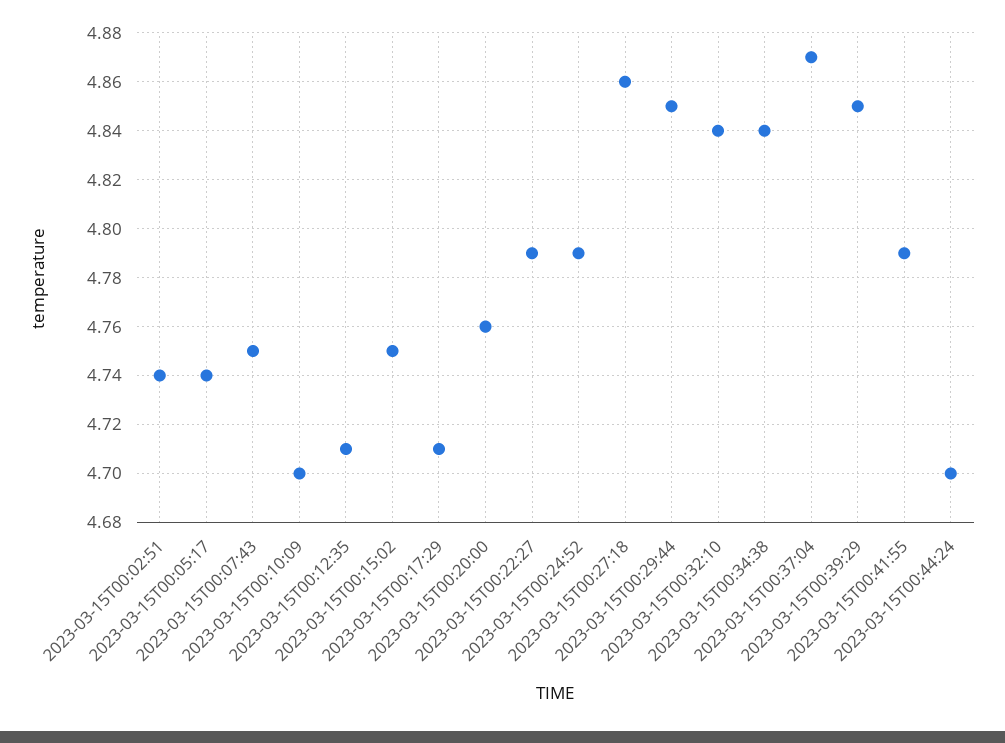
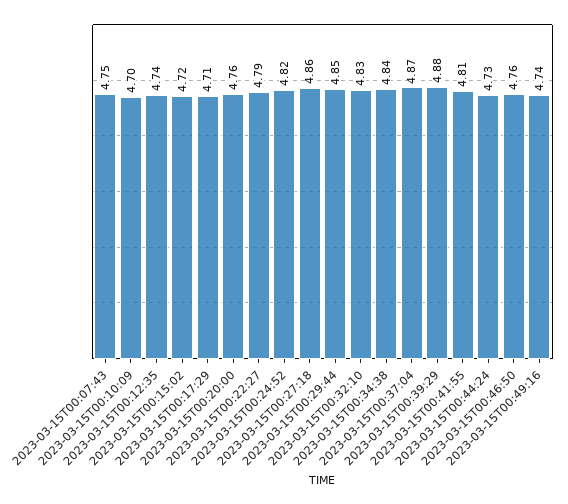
2023-03-15T00:02:51: 4.74 -> none
2023-03-15T00:05:17: 4.74 -> none
2023-03-15T00:12:35: 4.71 -> 4.74
2023-03-15T00:15:02: 4.75 -> 4.72
2023-03-15T00:24:52: 4.79 -> 4.82
2023-03-15T00:32:10: 4.84 -> 4.83
2023-03-15T00:39:29: 4.85 -> 4.88
2023-03-15T00:41:55: 4.79 -> 4.81
2023-03-15T00:44:24: 4.7 -> 4.73
2023-03-15T00:46:50: none -> 4.76
2023-03-15T00:49:16: none -> 4.74

